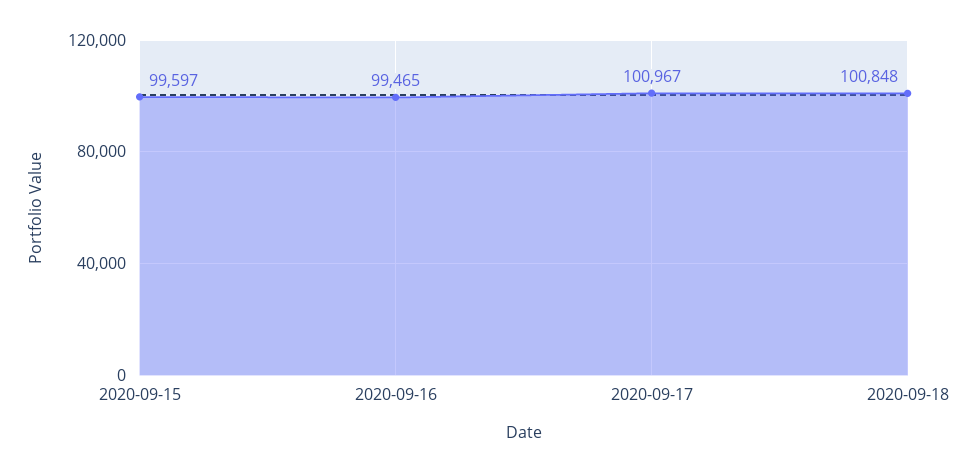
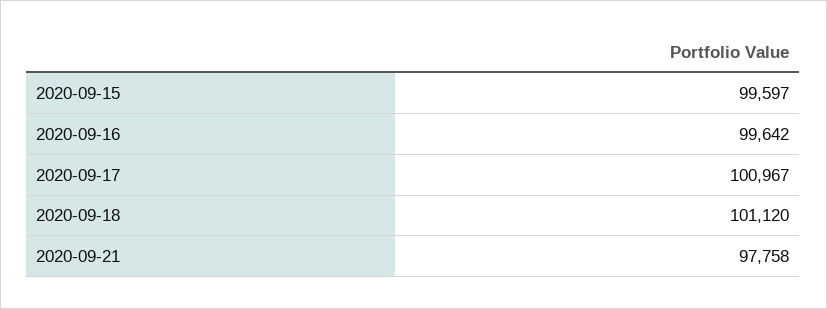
2020-09-16: 99465 -> 99642
2020-09-18: 100848 -> 101120
2020-09-21: none -> 97758

